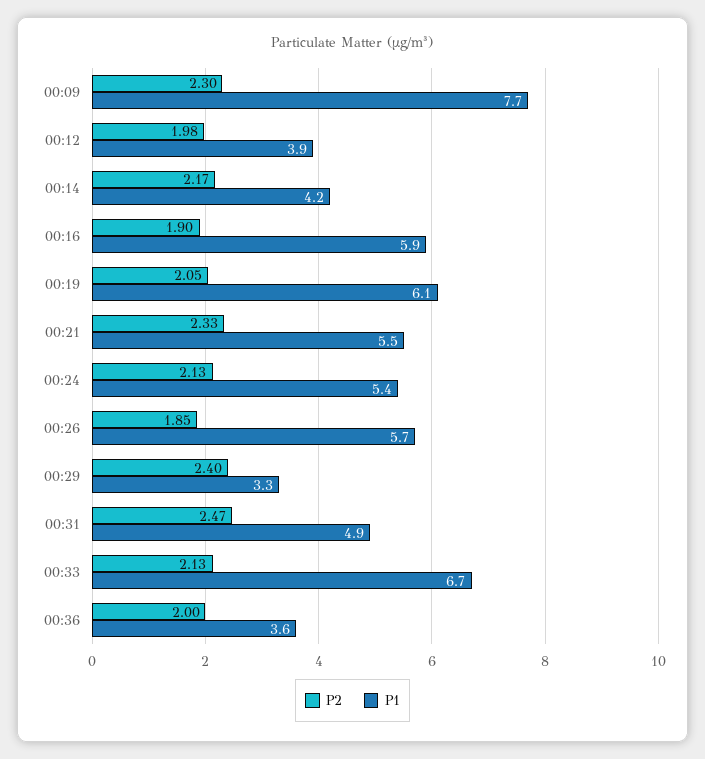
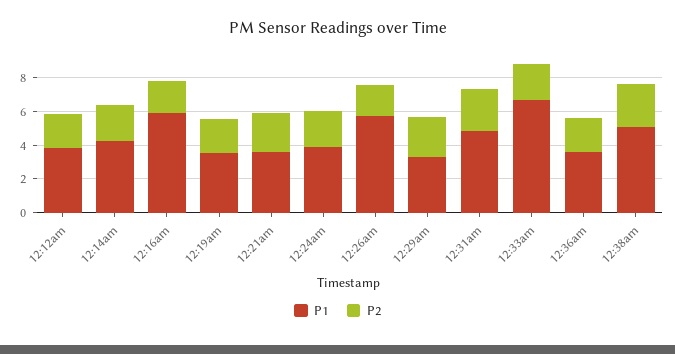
P2, 00:09: 2.3 -> none
P1, 00:09: 7.7 -> none
P1, 00:19: 6.1 -> 3.5
P1, 00:21: 5.5 -> 3.5
P1, 00:24: 5.4 -> 4
P1, 12:38am: none -> 5
P2, 12:38am: none -> 2.5

